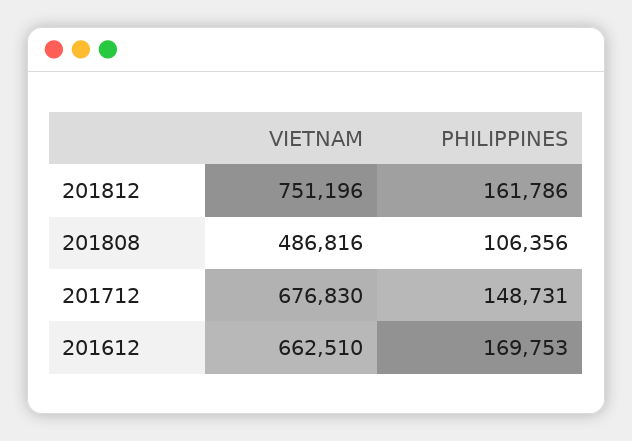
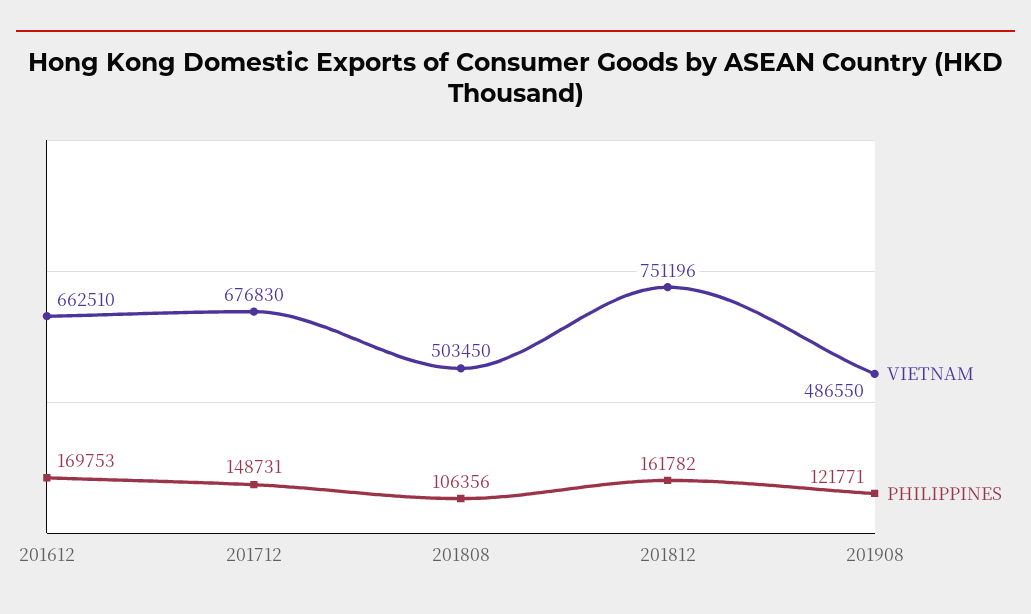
PHILIPPINES, 201812: 161786 -> 161782
VIETNAM, 201808: 486816 -> 503450
VIETNAM, 201908: none -> 486550
PHILIPPINES, 201908: none -> 121771

